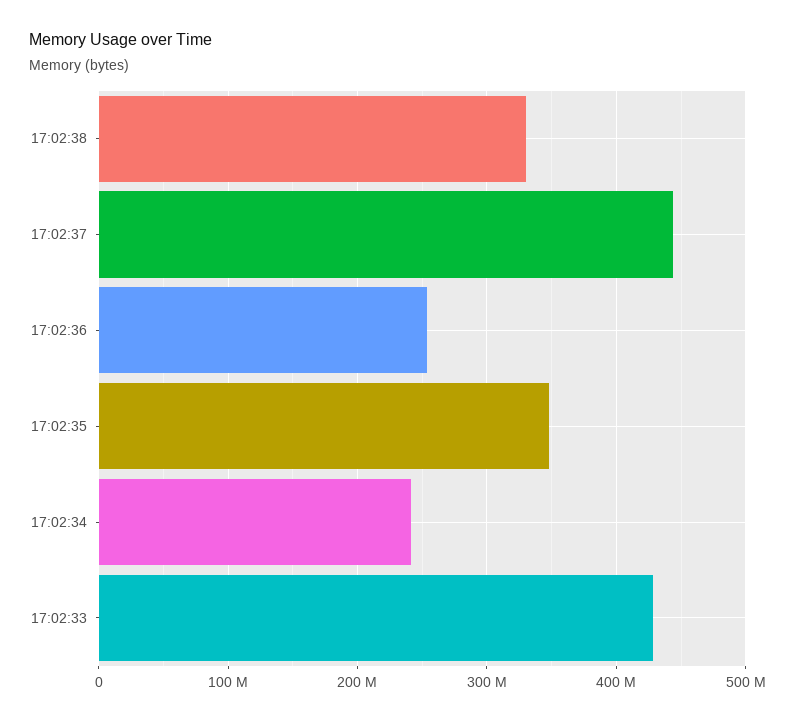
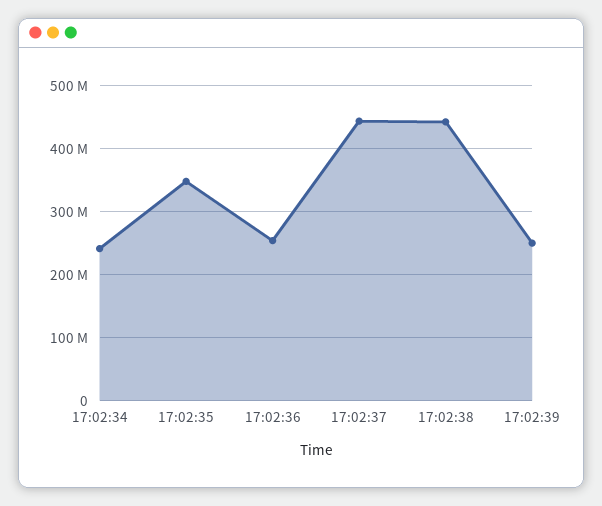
17:02:38: 330000000 -> 440000000
17:02:33: 430000000 -> none
17:02:39: none -> 250000000

